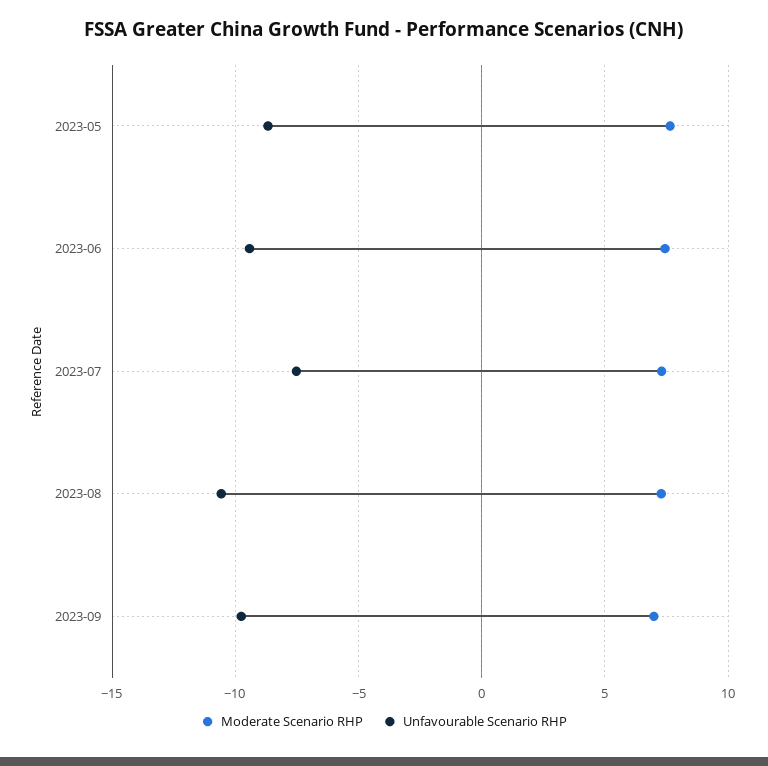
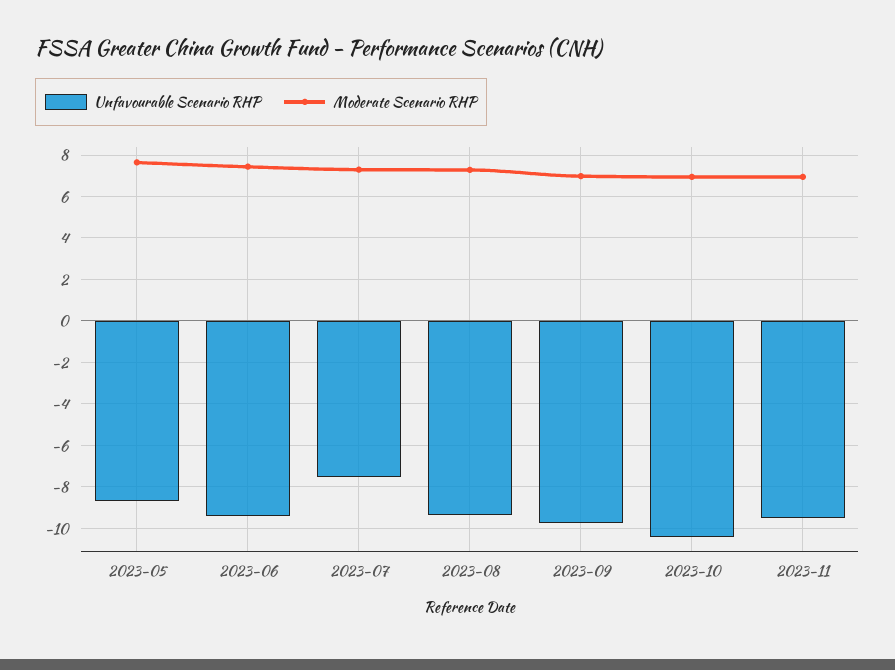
Unfavourable Scenario RHP, 2023-08: -10.5 -> -9.5
Unfavourable Scenario RHP, 2023-10: none -> -10.5
Moderate Scenario RHP, 2023-10: none -> 7
Unfavourable Scenario RHP, 2023-11: none -> -9.5
Moderate Scenario RHP, 2023-11: none -> 7

